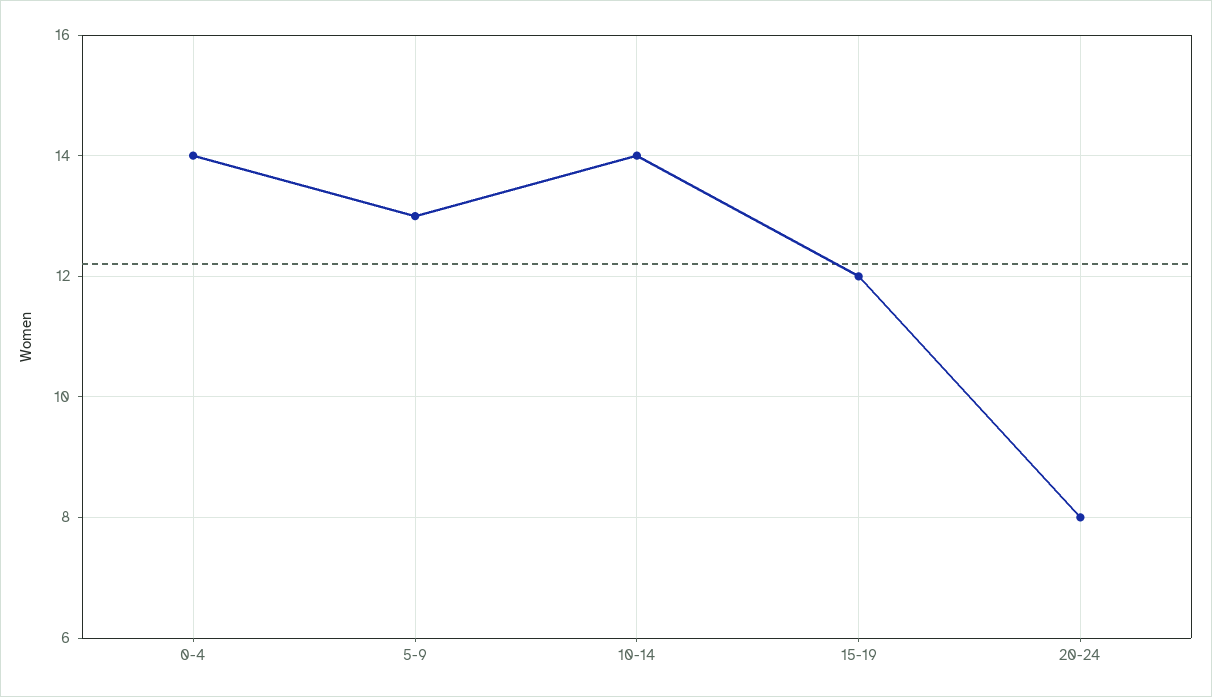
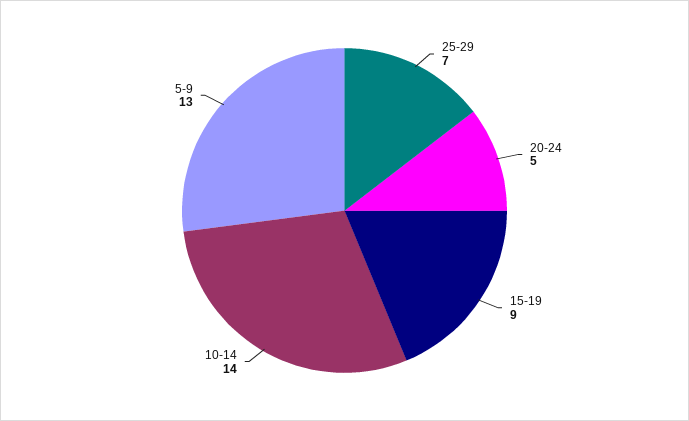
0-4: 14 -> none
15-19: 12 -> 9
20-24: 8 -> 5
25-29: none -> 7

